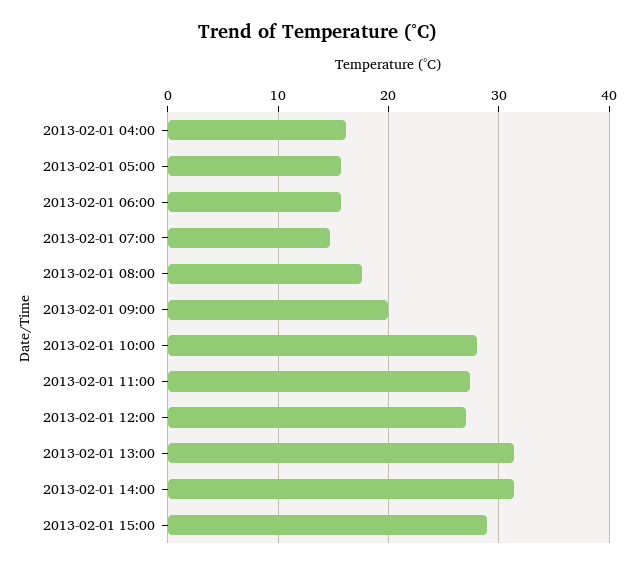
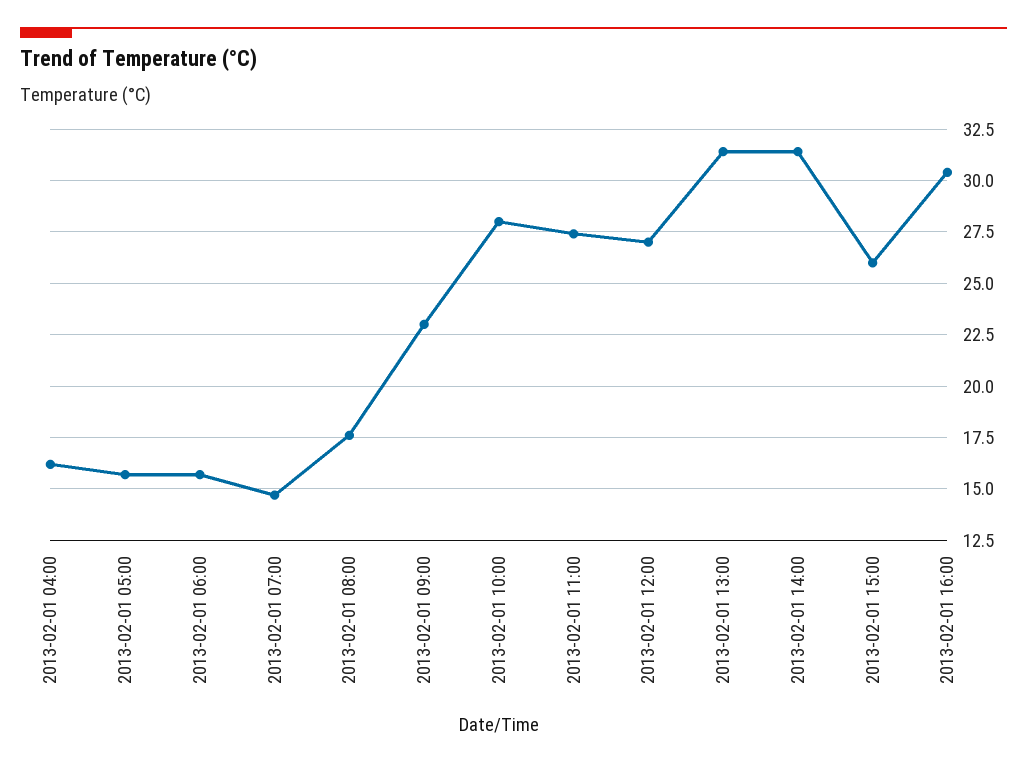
2013-02-01 09:00: 20 -> 23
2013-02-01 15:00: 29 -> 26
2013-02-01 16:00: none -> 30.5

